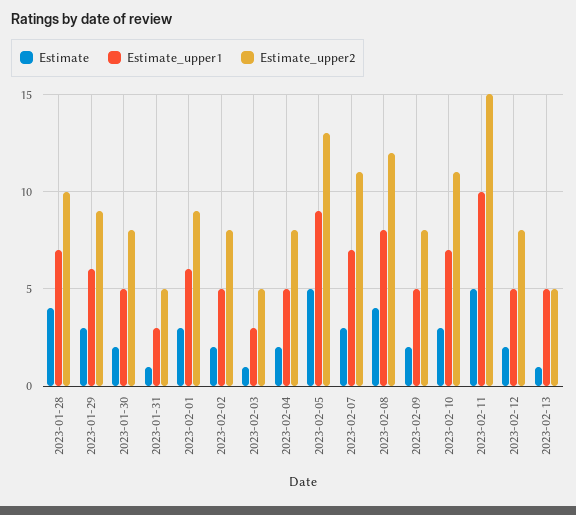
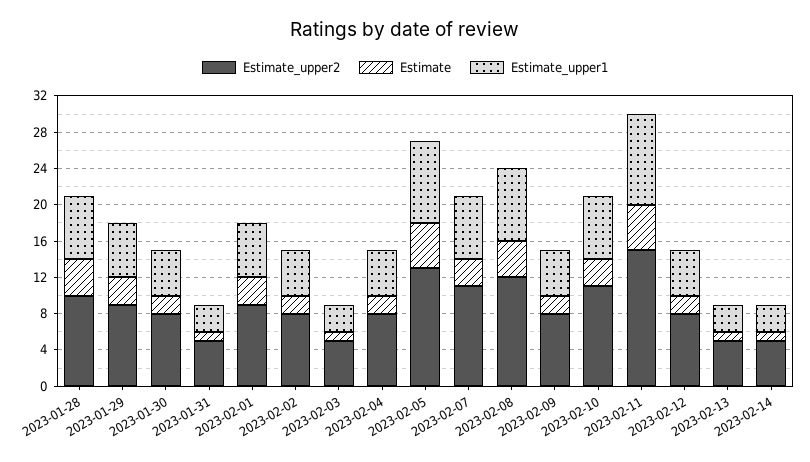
Estimate_upper1, 2023-02-13: 5 -> 3
Estimate_upper2, 2023-02-14: none -> 5
Estimate, 2023-02-14: none -> 1
Estimate_upper1, 2023-02-14: none -> 3

